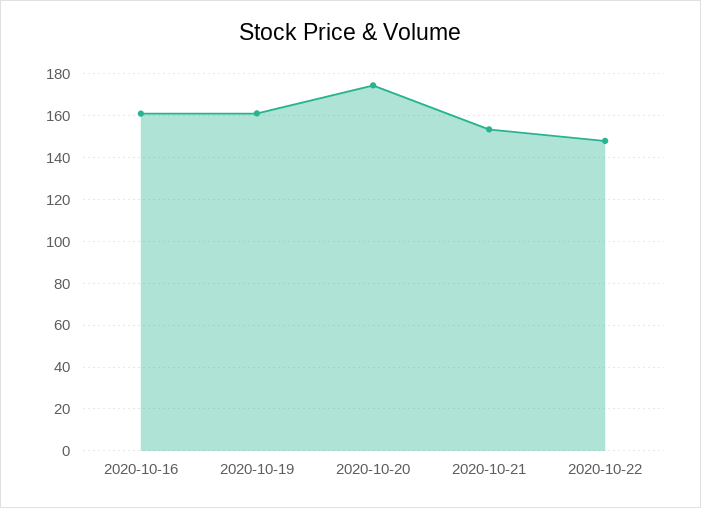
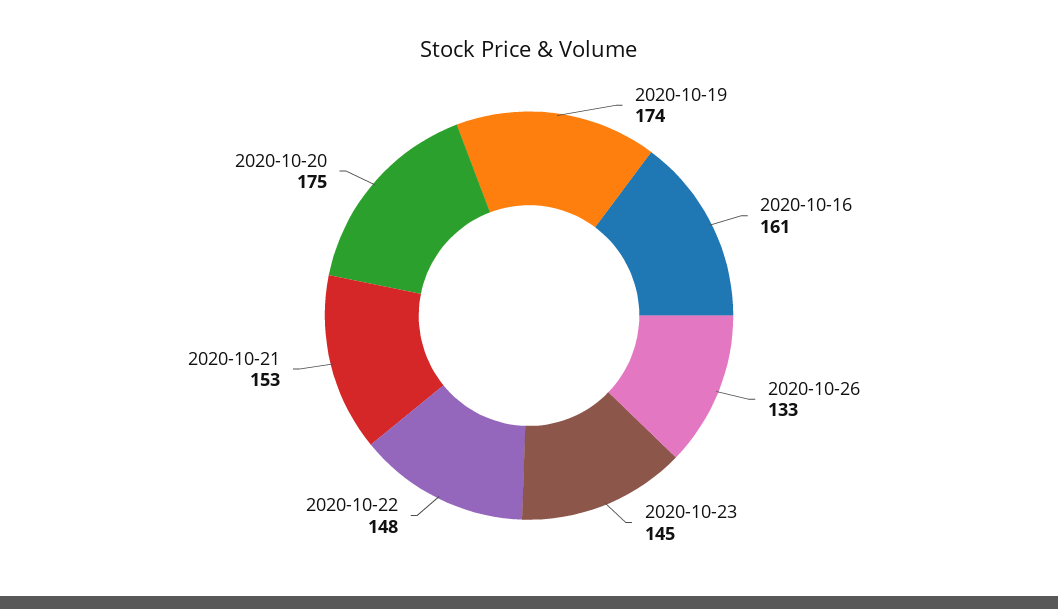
2020-10-19: 160 -> 174
2020-10-26: none -> 133
2020-10-23: none -> 145

